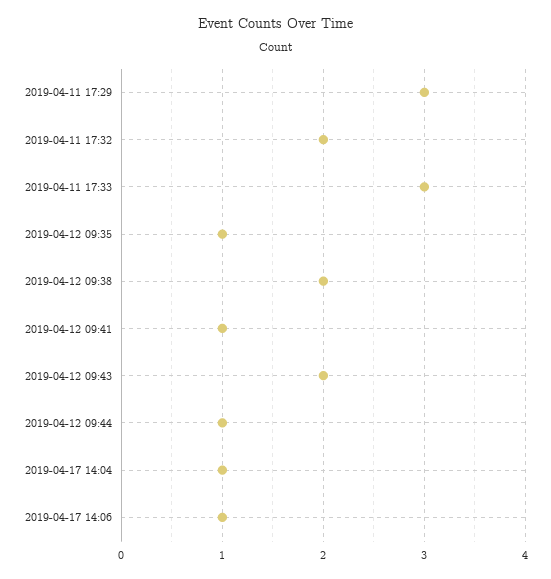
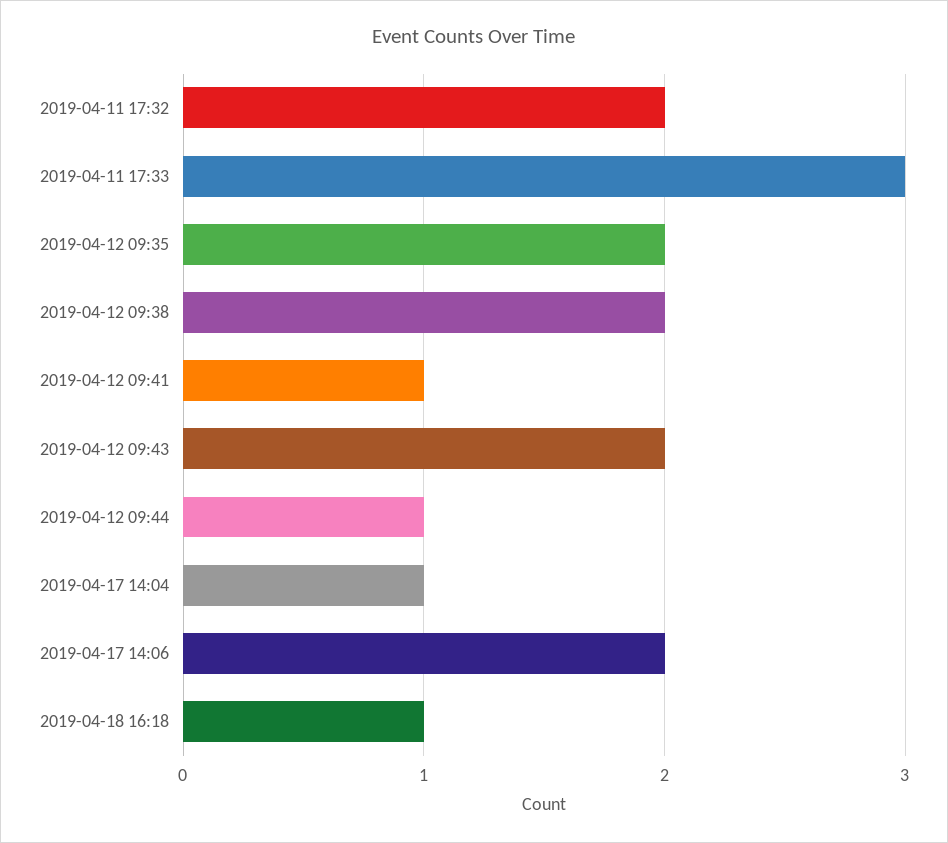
2019-04-11 17:29: 3 -> none
2019-04-12 09:35: 1 -> 2
2019-04-17 14:06: 1 -> 2
2019-04-18 16:18: none -> 1

